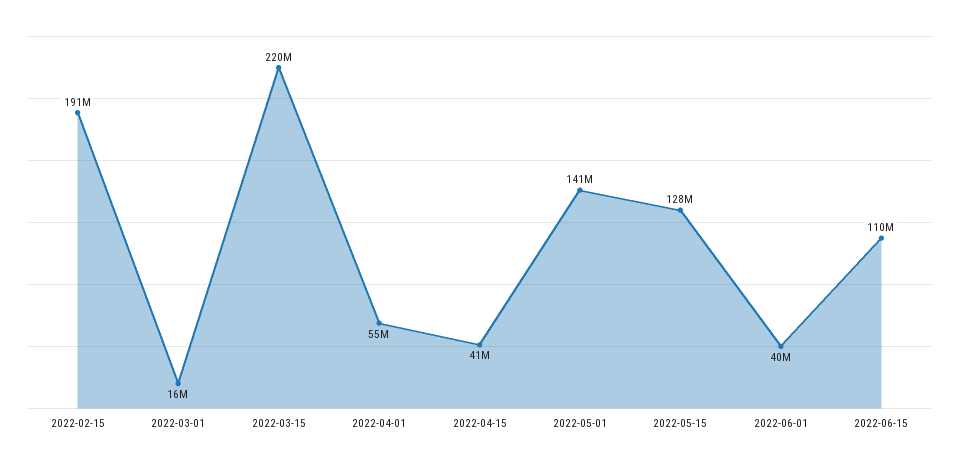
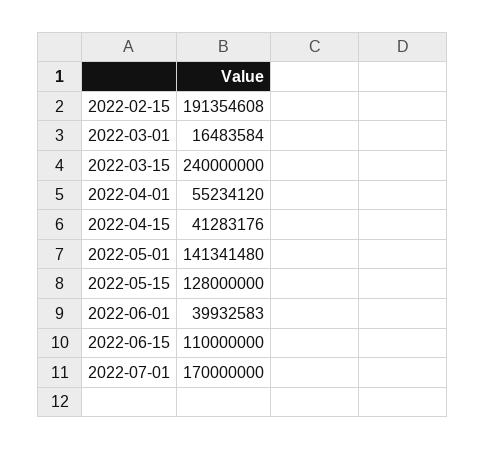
2022-03-15: 220000000 -> 240000000
2022-07-01: none -> 170000000

